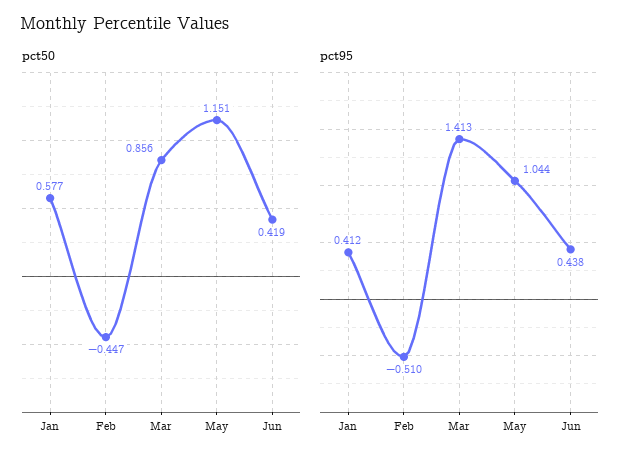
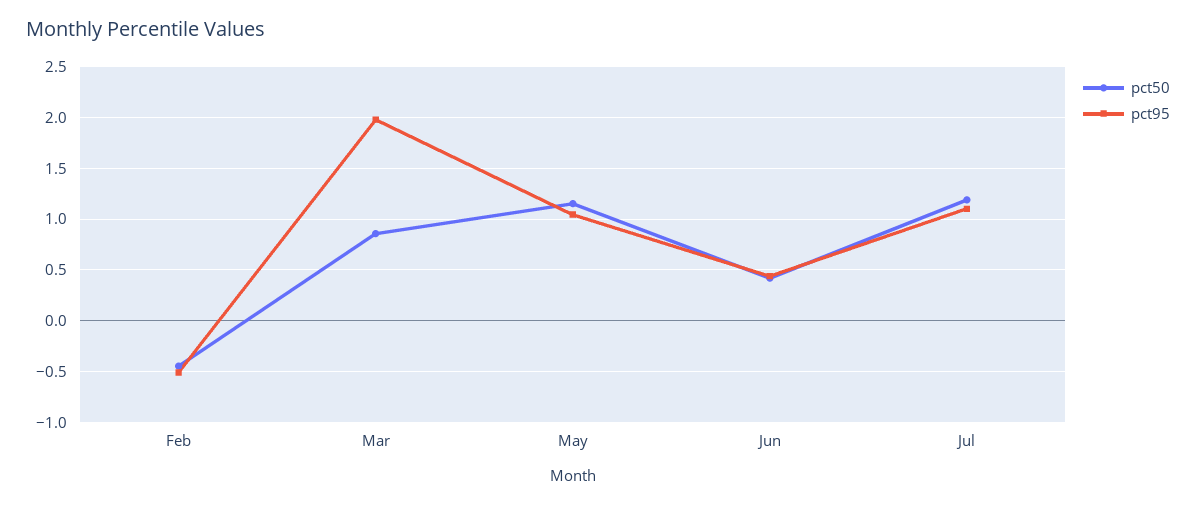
pct50, Jan: 0.577 -> none
pct95, Jan: 0.412 -> none
pct95, Mar: 1.413 -> 2
pct50, Jul: none -> 1.2
pct95, Jul: none -> 1.1

